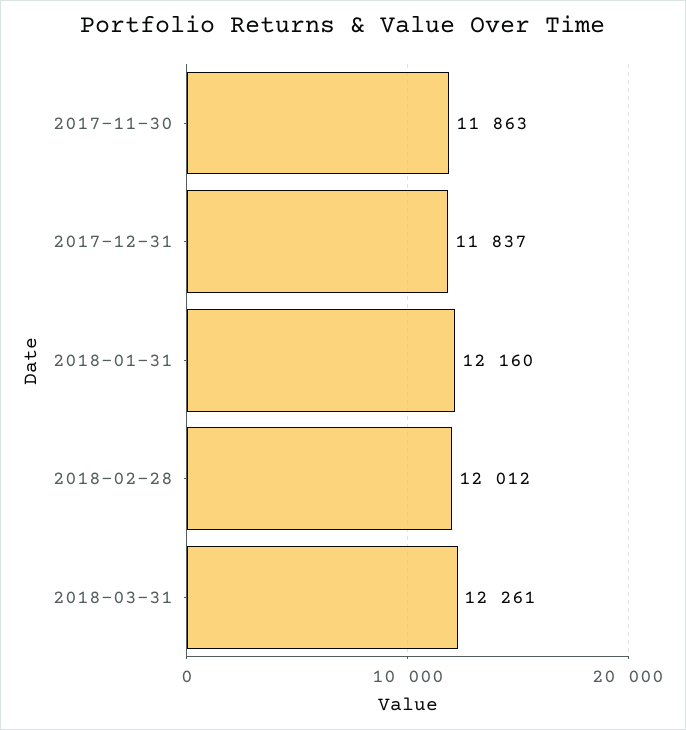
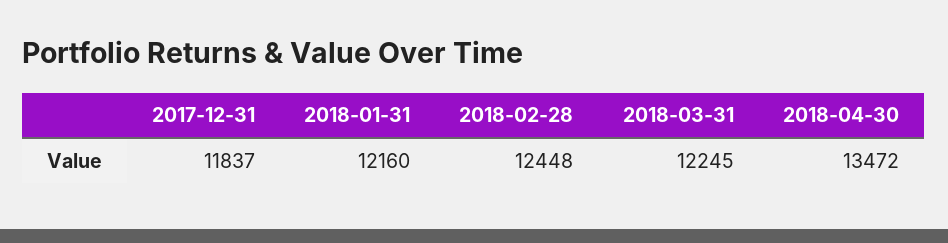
2017-11-30: 11863 -> none
2018-02-28: 12012 -> 12448
2018-03-31: 12261 -> 12245
2018-04-30: none -> 13472

